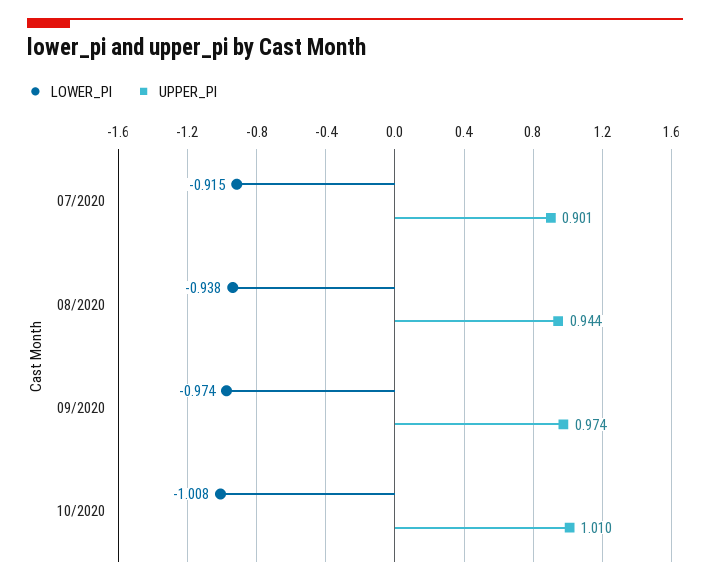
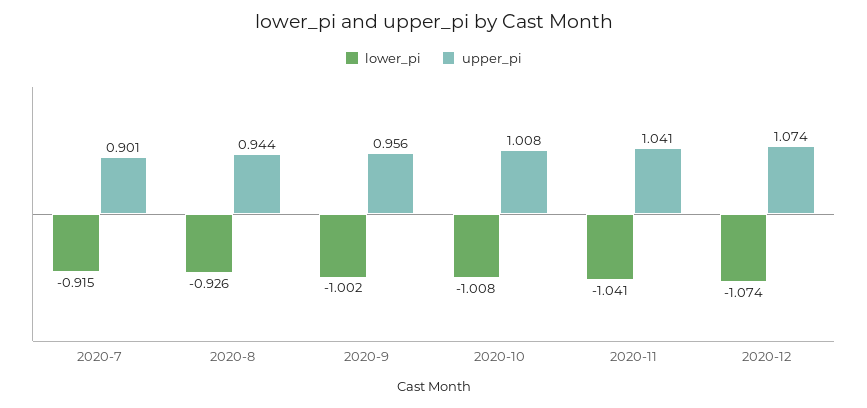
LOWER_PI, 08/2020: -0.938 -> -0.926
LOWER_PI, 09/2020: -0.974 -> -1.002
UPPER_PI, 09/2020: 0.974 -> 0.956
UPPER_PI, 10/2020: 1.01 -> 1.008
LOWER_PI, 2020-11: none -> -1.041
UPPER_PI, 2020-11: none -> 1.041
LOWER_PI, 2020-12: none -> -1.074
UPPER_PI, 2020-12: none -> 1.074

